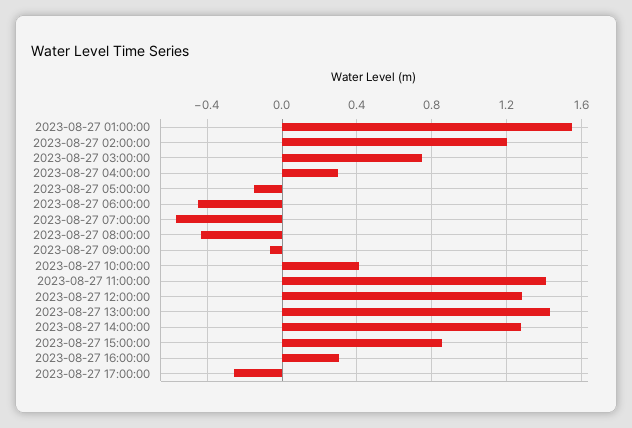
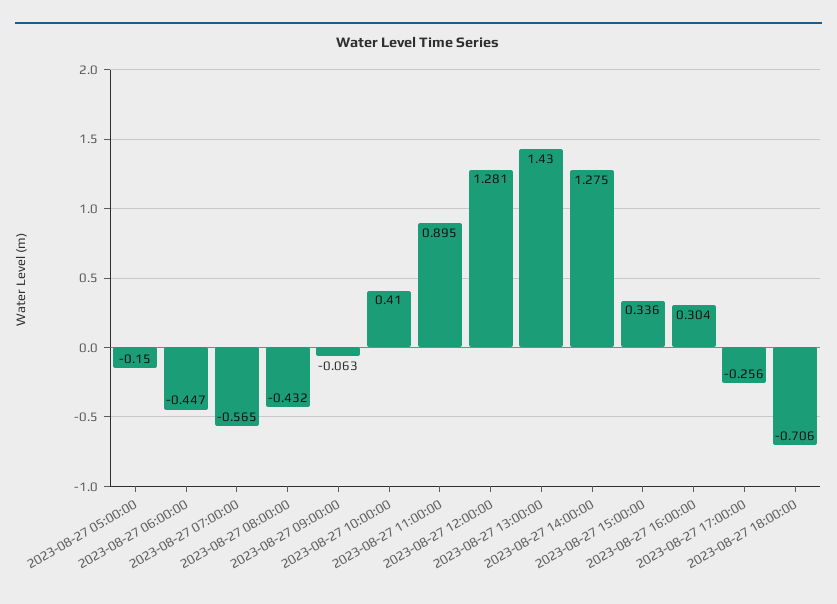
2023-08-27 01:00:00: 1.55 -> none
2023-08-27 02:00:00: 1.2 -> none
2023-08-27 03:00:00: 0.75 -> none
2023-08-27 04:00:00: 0.3 -> none
2023-08-27 11:00:00: 1.4 -> 0.895
2023-08-27 15:00:00: 0.85 -> 0.336
2023-08-27 18:00:00: none -> -0.706

